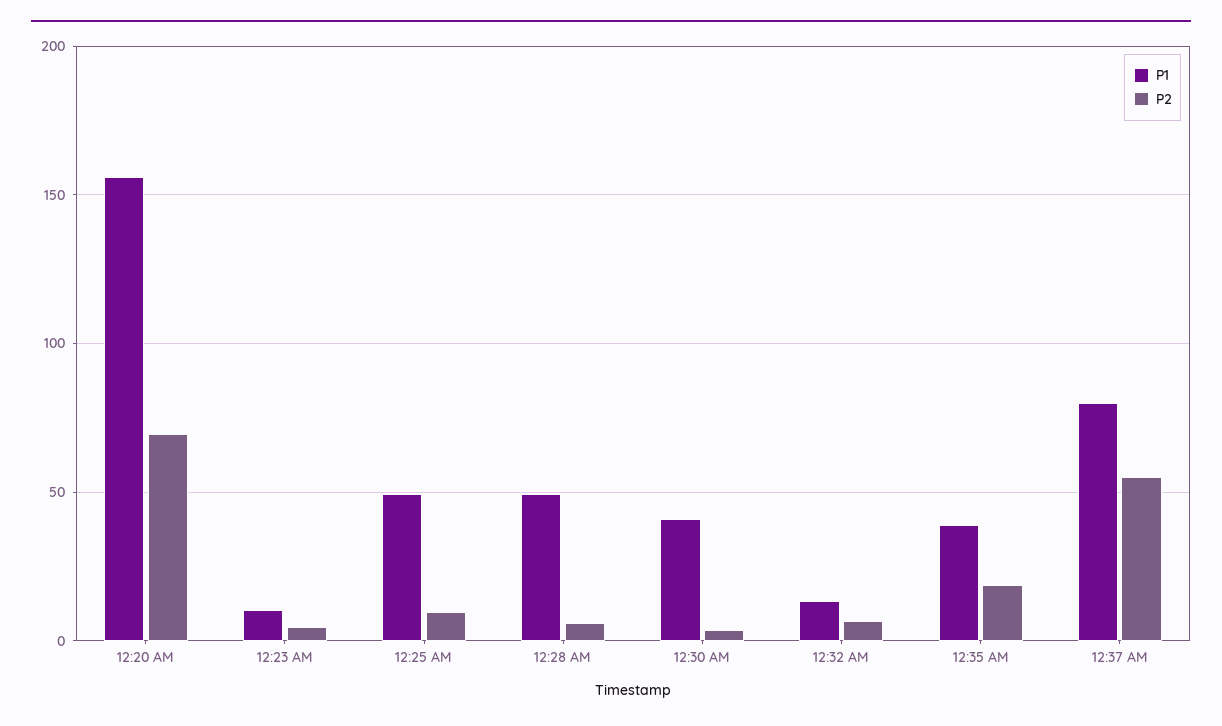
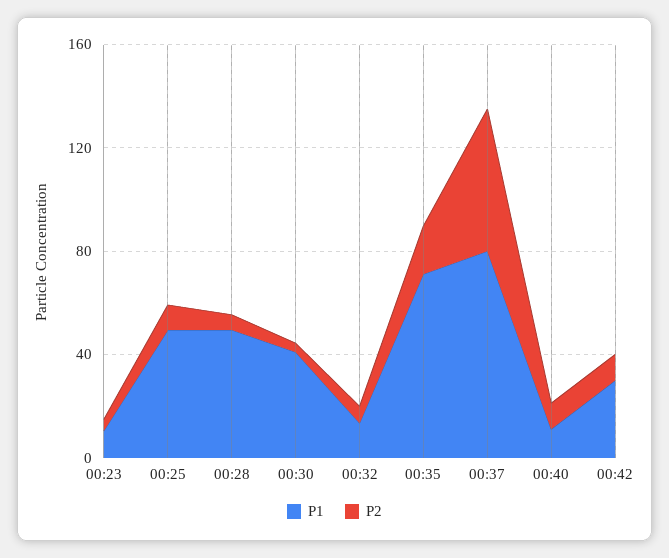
P1, 12:20 AM: 155 -> none
P2, 12:20 AM: 70 -> none
P1, 12:35 AM: 40 -> 70
P1, 00:40: none -> 10
P2, 00:40: none -> 10
P1, 00:42: none -> 30
P2, 00:42: none -> 10

